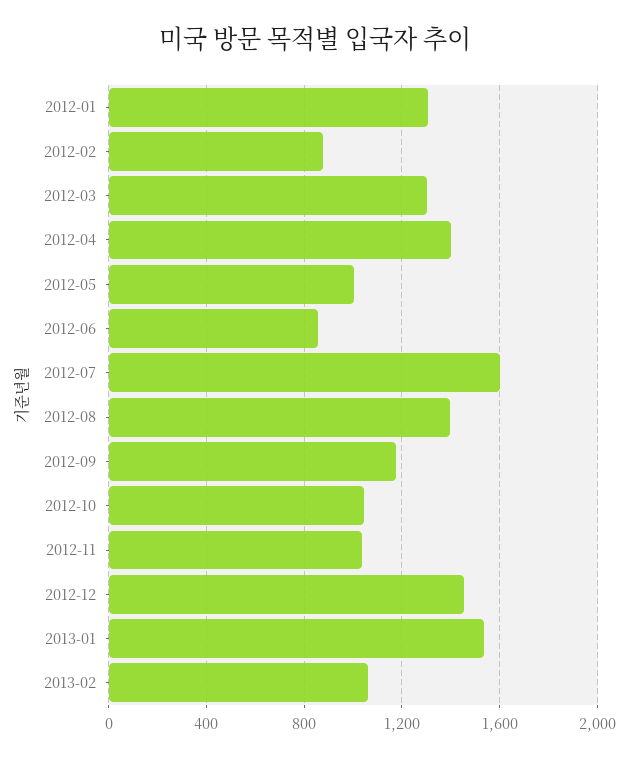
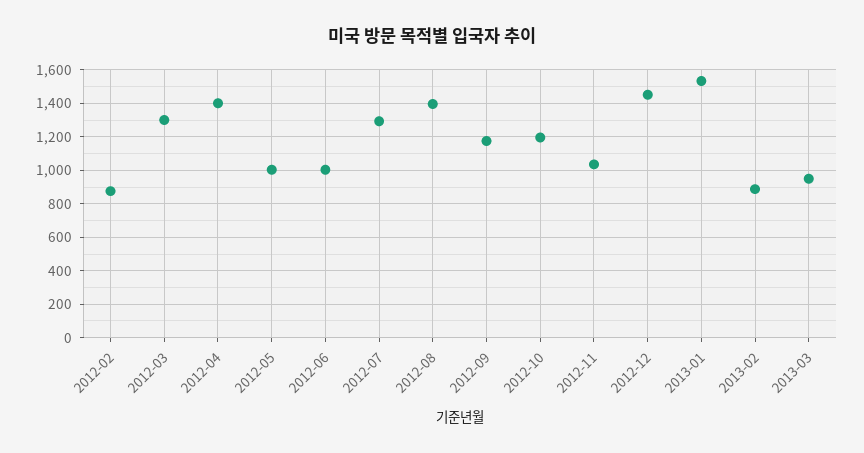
2012-01: 1300 -> none
2012-06: 850 -> 1000
2012-07: 1600 -> 1300
2012-10: 1050 -> 1200
2013-02: 1050 -> 900
2013-03: none -> 950

